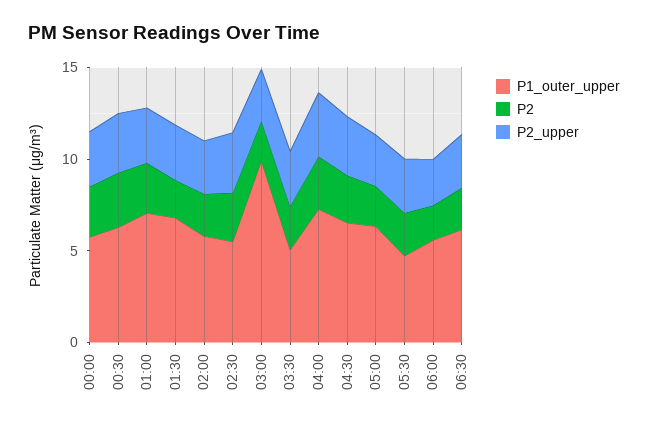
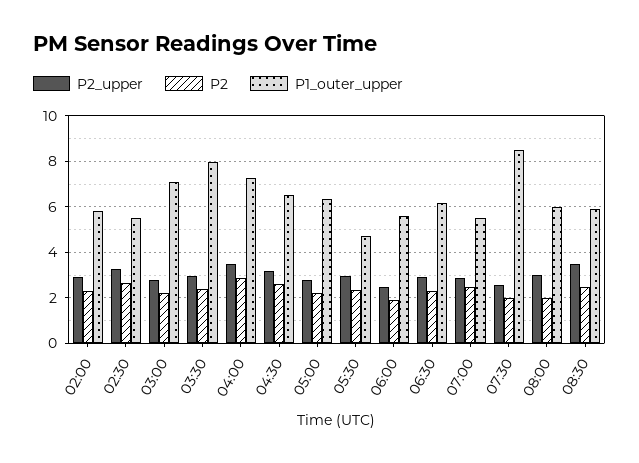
P1_outer_upper, 00:00: 6 -> none
P2, 00:00: 3 -> none
P2_upper, 00:00: 3 -> none
P1_outer_upper, 00:30: 6 -> none
P2, 00:30: 3 -> none
P2_upper, 00:30: 3 -> none
P1_outer_upper, 01:00: 7 -> none
P2, 01:00: 3 -> none
P2_upper, 01:00: 3 -> none
P1_outer_upper, 01:30: 7 -> none
P2, 01:30: 2 -> none
P2_upper, 01:30: 3 -> none
P1_outer_upper, 03:00: 10 -> 7
P1_outer_upper, 03:30: 5 -> 8
P2_upper, 07:00: none -> 3
P2, 07:00: none -> 2.5
P1_outer_upper, 07:00: none -> 5.5
P2_upper, 07:30: none -> 2.5
P2, 07:30: none -> 2
P1_outer_upper, 07:30: none -> 8.5
P2_upper, 08:00: none -> 3
P2, 08:00: none -> 2
P1_outer_upper, 08:00: none -> 6
P2_upper, 08:30: none -> 3.5
P2, 08:30: none -> 2.5
P1_outer_upper, 08:30: none -> 6

